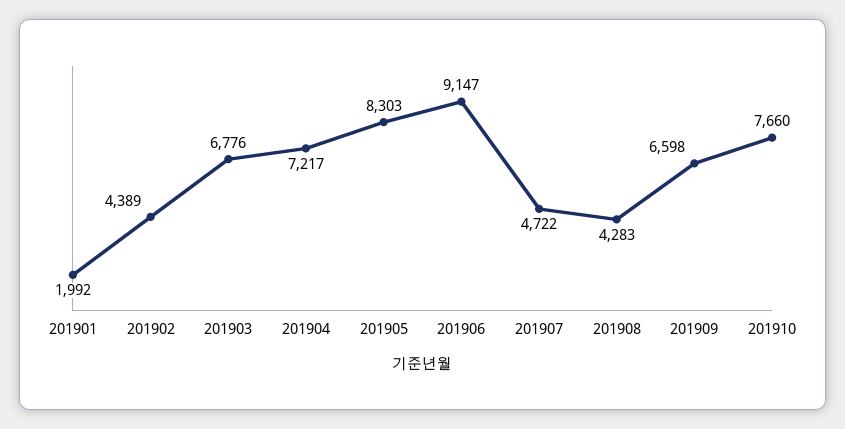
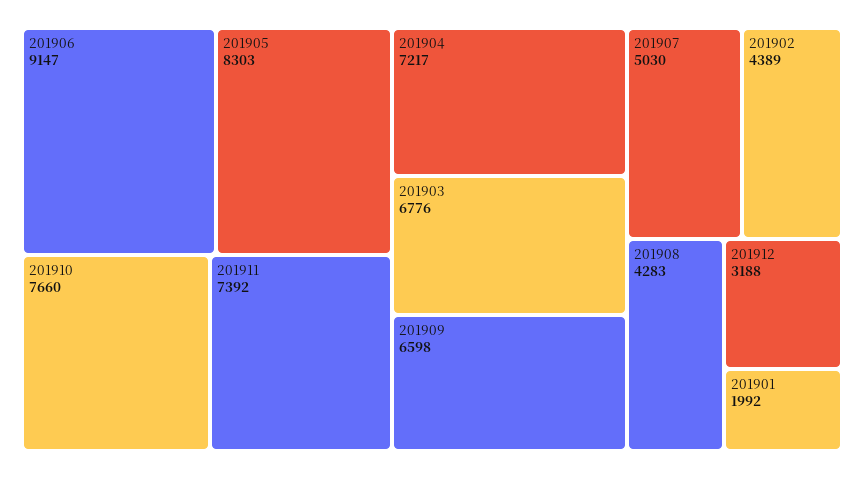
201907: 4722 -> 5030
201911: none -> 7392
201912: none -> 3188

